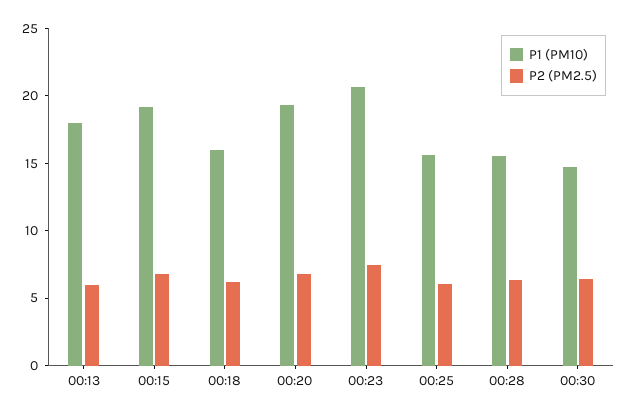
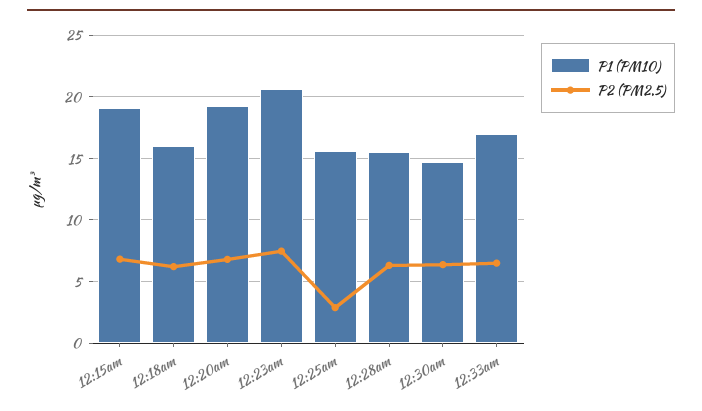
P1 (PM10), 00:13: 18 -> none
P2 (PM2.5), 00:13: 6 -> none
P2 (PM2.5), 00:25: 6 -> 3
P1 (PM10), 12:33am: none -> 17
P2 (PM2.5), 12:33am: none -> 6.5

